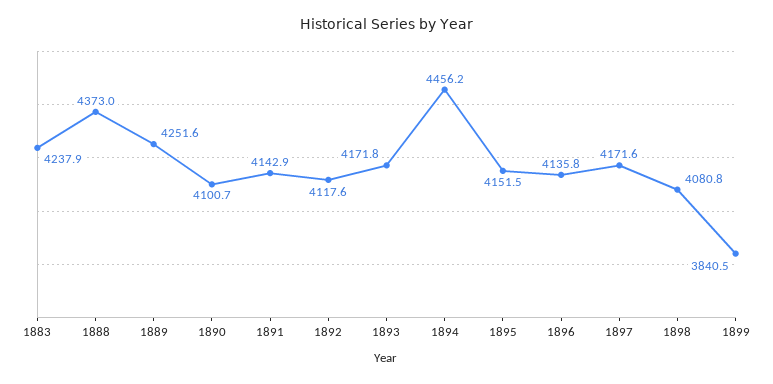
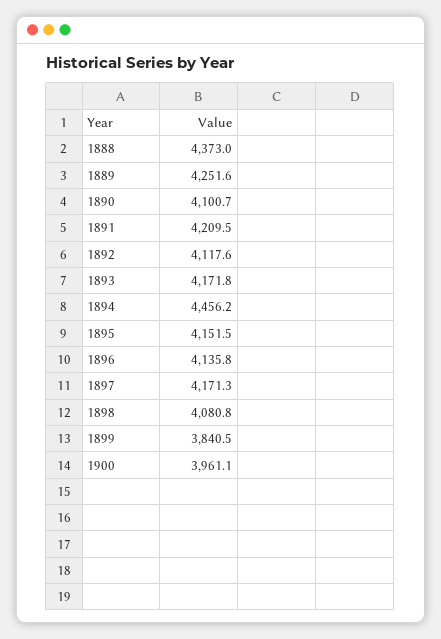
1883: 4237.9 -> none
1891: 4142.9 -> 4209.5
1897: 4171.6 -> 4171.3
1900: none -> 3961.1

